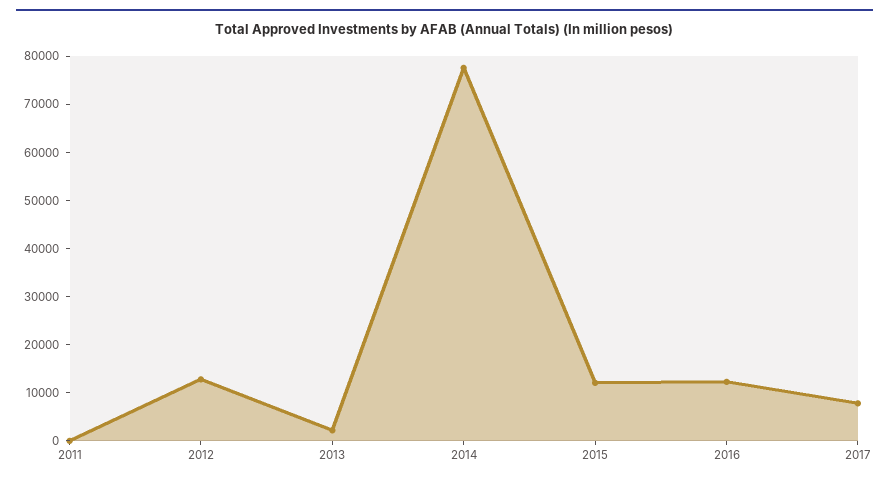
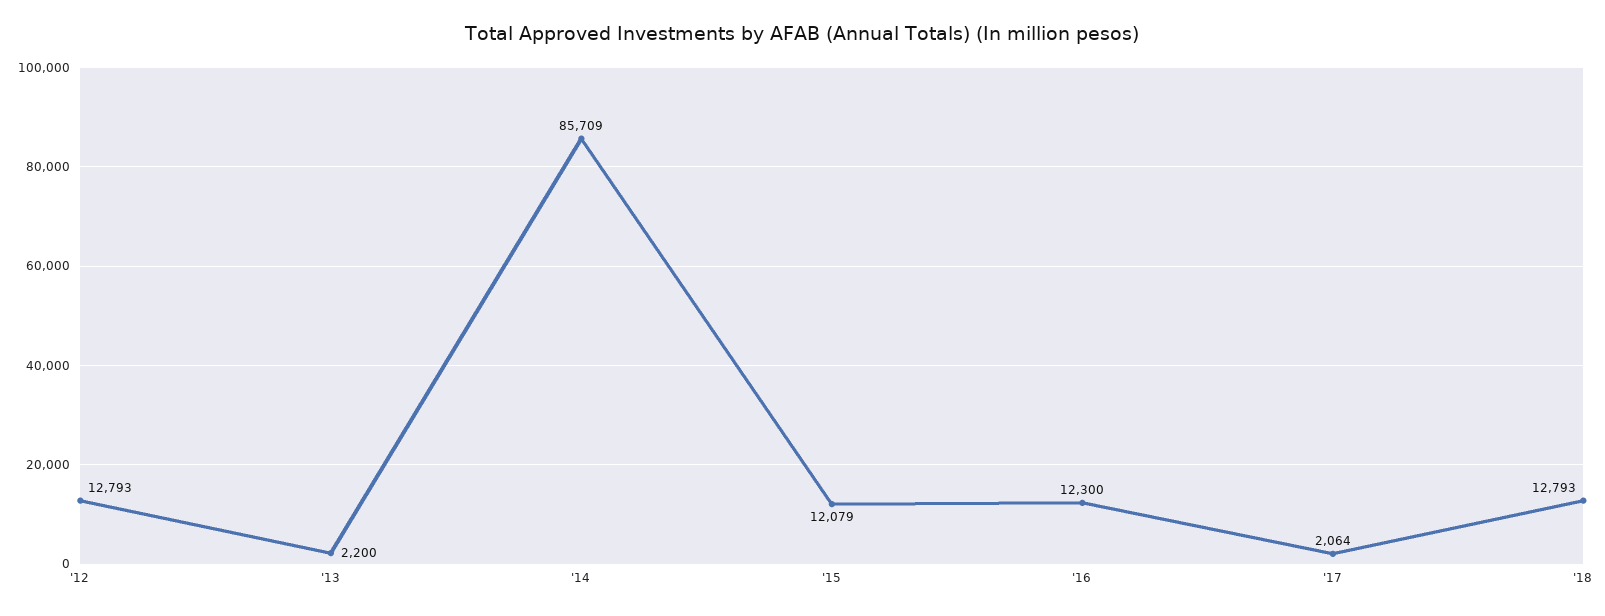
2011: 0 -> none
2014: 78000 -> 85709
2017: 8000 -> 2064
'18: none -> 12793

